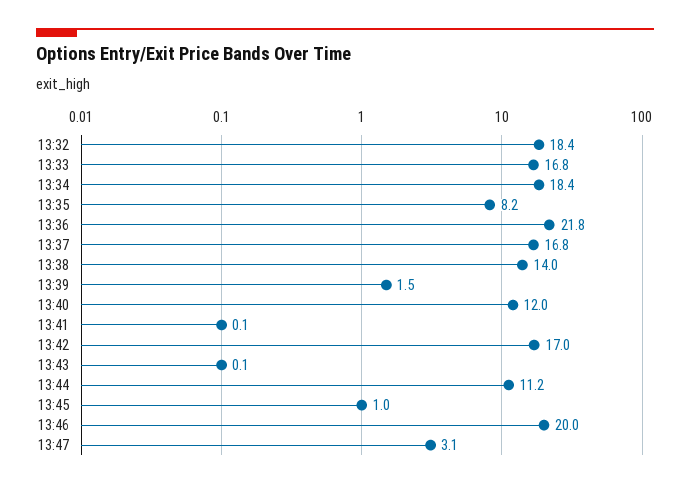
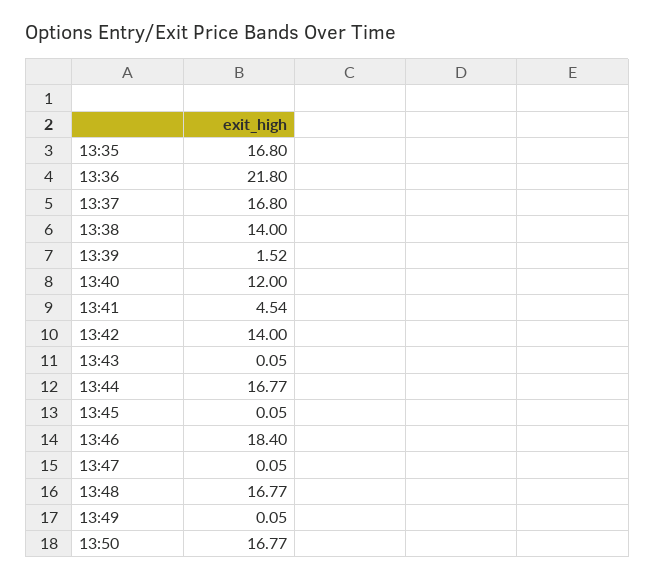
13:32: 18.4 -> none
13:33: 16.8 -> none
13:34: 18.4 -> none
13:35: 8.2 -> 16.8
13:41: 0.1 -> 4.54
13:42: 17 -> 14
13:44: 11.2 -> 16.77
13:45: 1 -> 0.05
13:46: 20 -> 18.4
13:47: 3.1 -> 0.05
13:48: none -> 16.77
13:49: none -> 0.05
13:50: none -> 16.77

